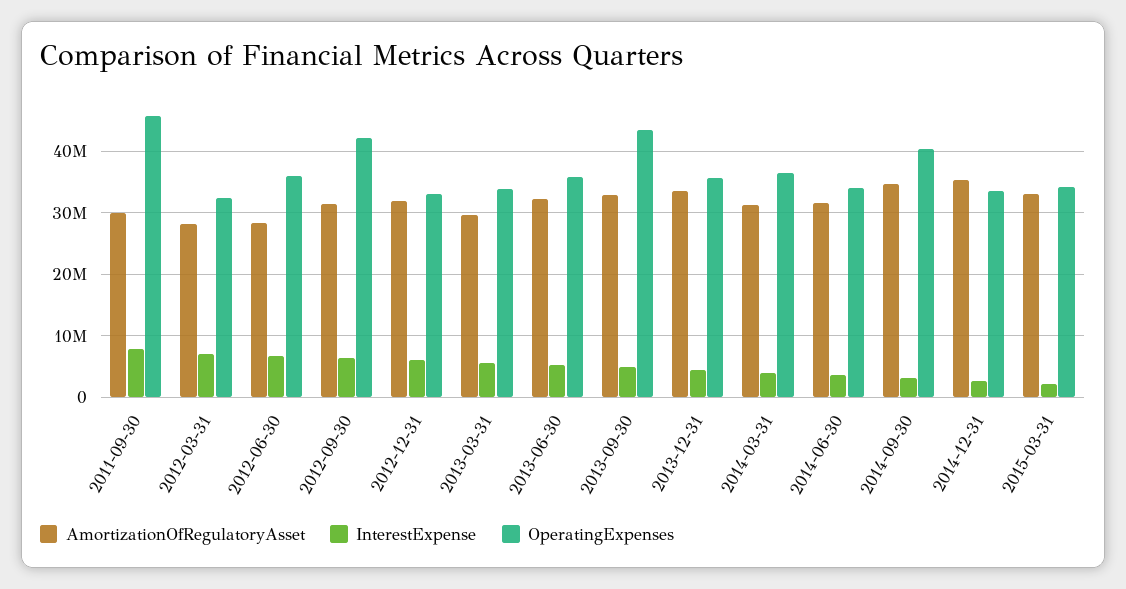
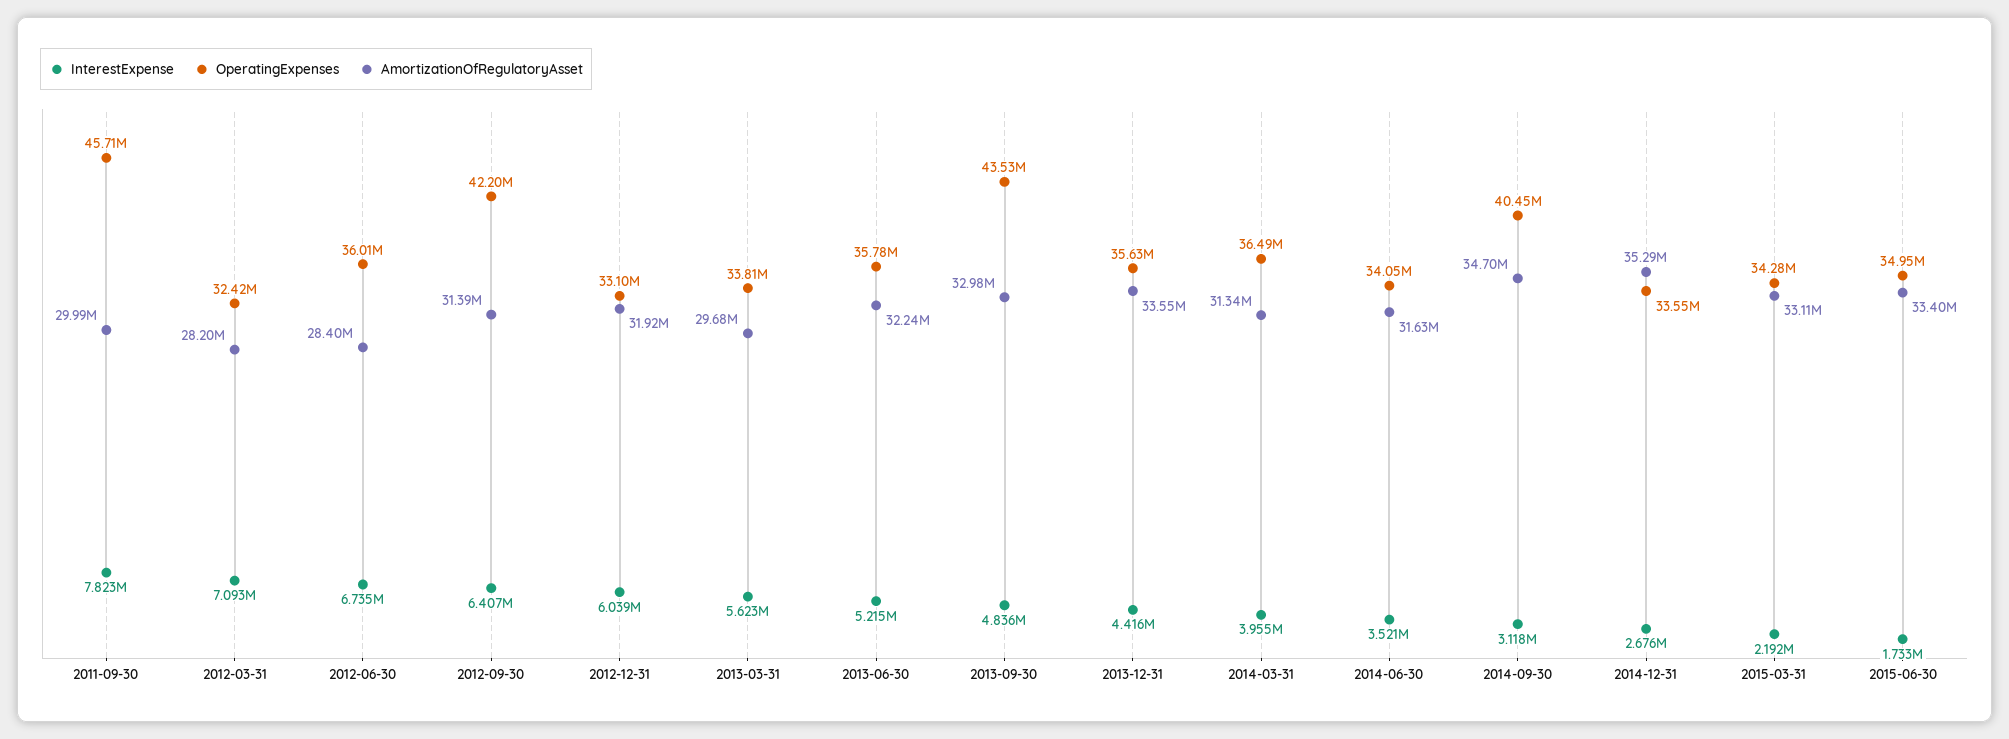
InterestExpense, 2015-06-30: none -> 1733000
OperatingExpenses, 2015-06-30: none -> 34950000
AmortizationOfRegulatoryAsset, 2015-06-30: none -> 33400000

